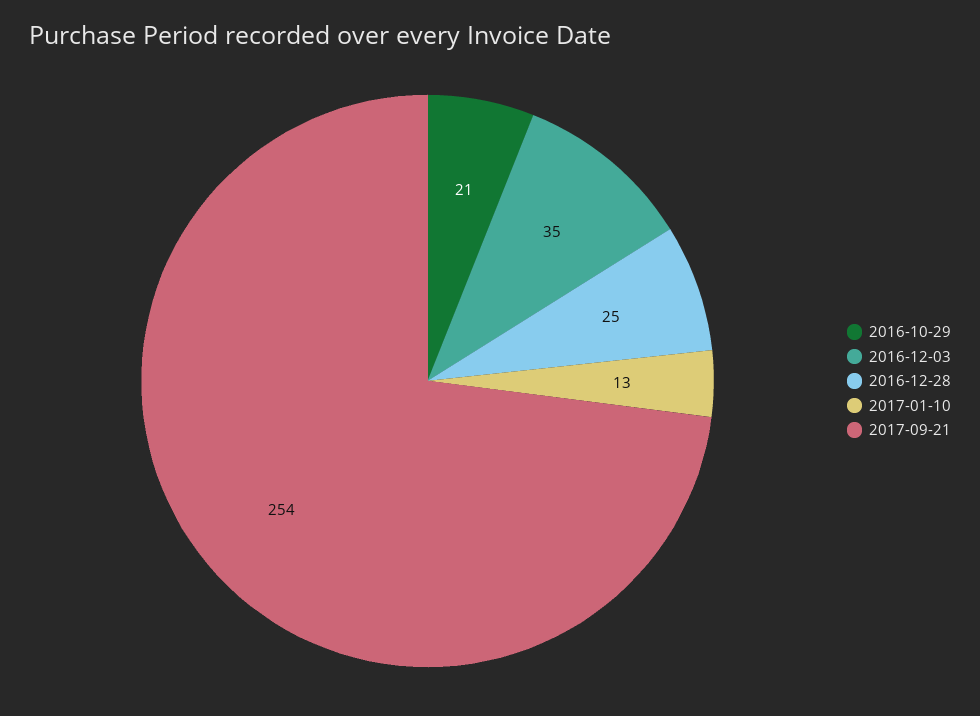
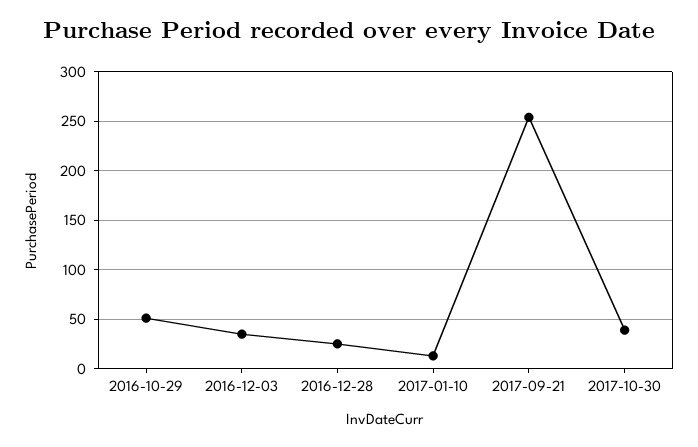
2016-10-29: 21 -> 50
2017-10-30: none -> 40

